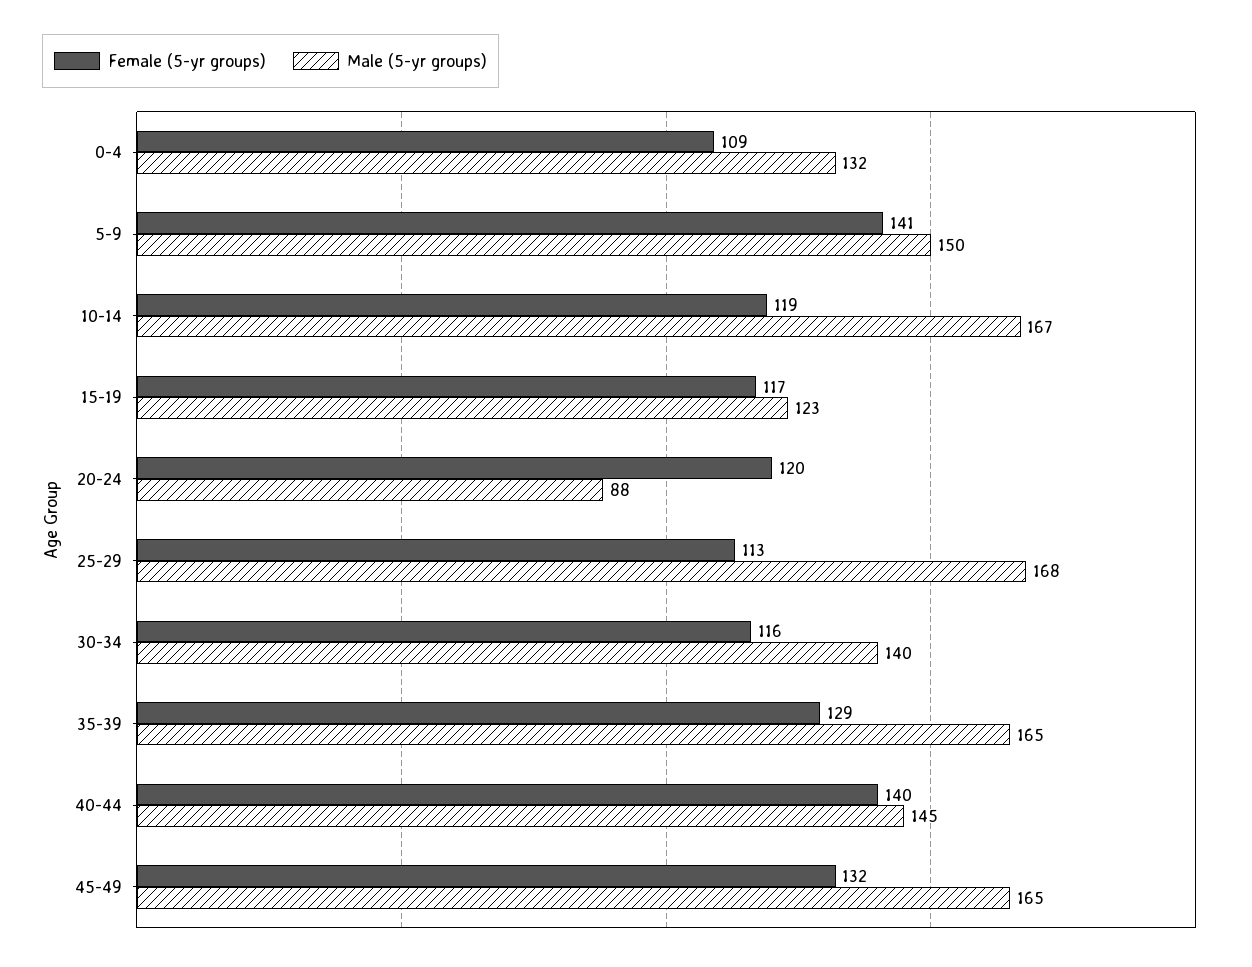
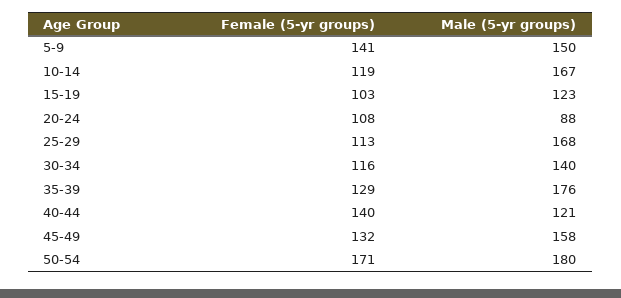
Female (5-yr groups), 0-4: 109 -> none
Male (5-yr groups), 0-4: 132 -> none
Female (5-yr groups), 15-19: 117 -> 103
Female (5-yr groups), 20-24: 120 -> 108
Male (5-yr groups), 35-39: 165 -> 176
Male (5-yr groups), 40-44: 145 -> 121
Male (5-yr groups), 45-49: 165 -> 158
Female (5-yr groups), 50-54: none -> 171
Male (5-yr groups), 50-54: none -> 180

